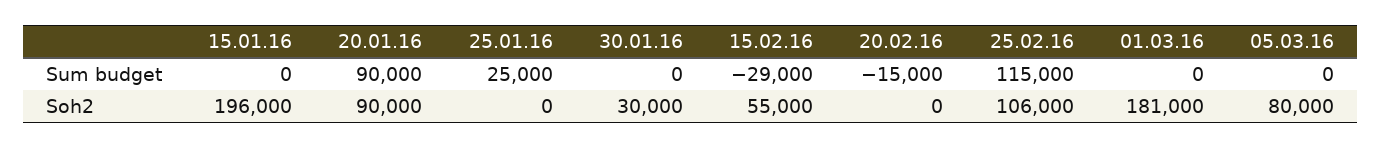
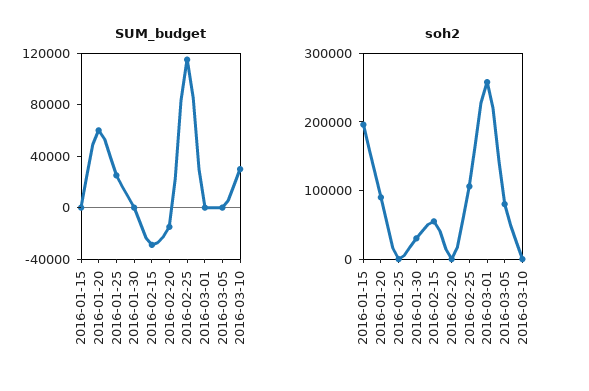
Sum budget, 20.01.16: 90000 -> 60000
Soh2, 01.03.16: 181000 -> 260000
Sum budget, 2016-03-10: none -> 30000
Soh2, 2016-03-10: none -> 0

